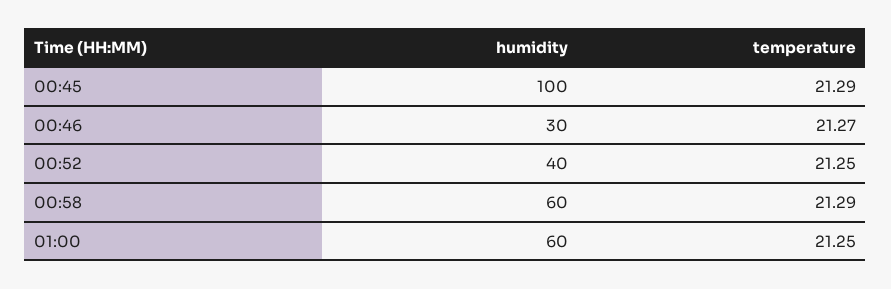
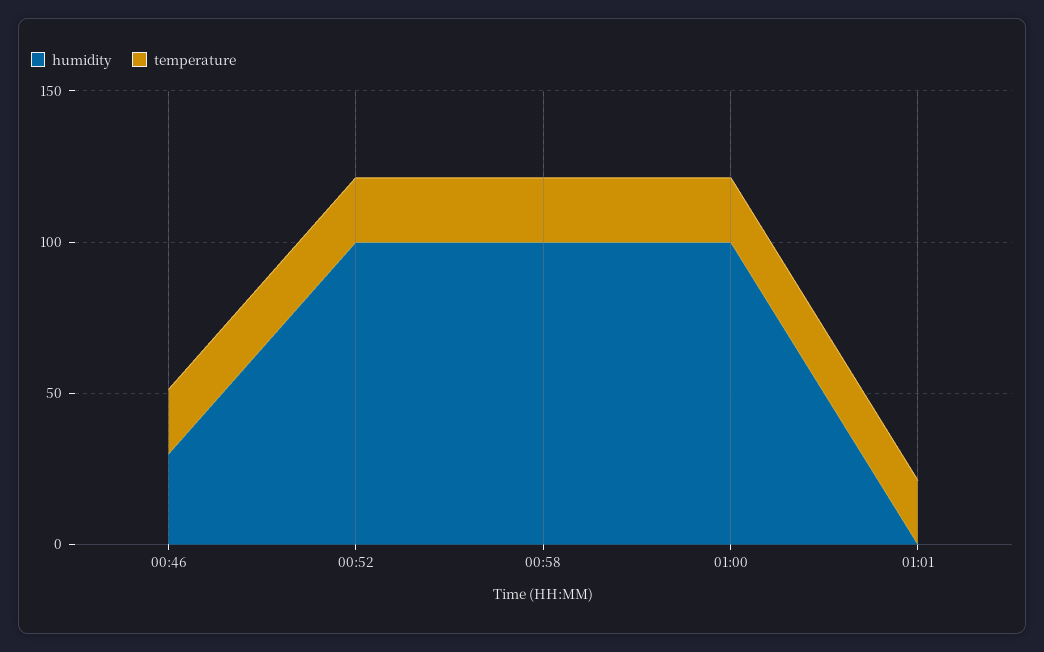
humidity, 00:45: 100 -> none
temperature, 00:45: 21.29 -> none
humidity, 00:52: 40 -> 100
humidity, 00:58: 60 -> 100
humidity, 01:00: 60 -> 100
humidity, 01:01: none -> 0
temperature, 01:01: none -> 20

